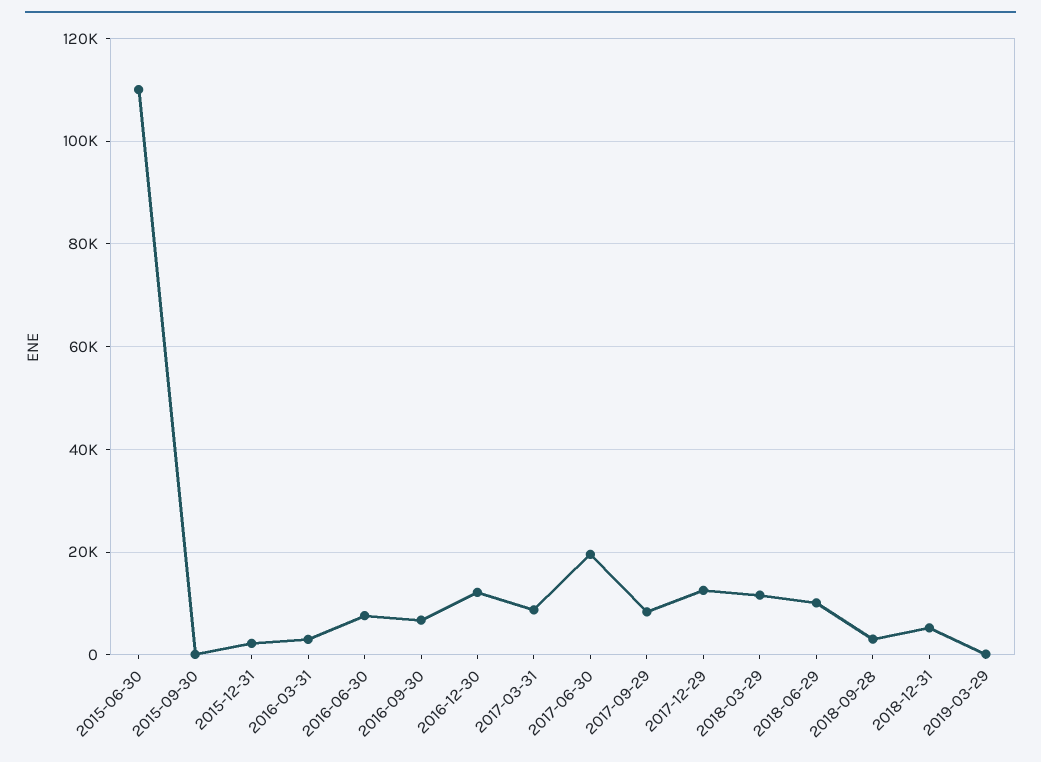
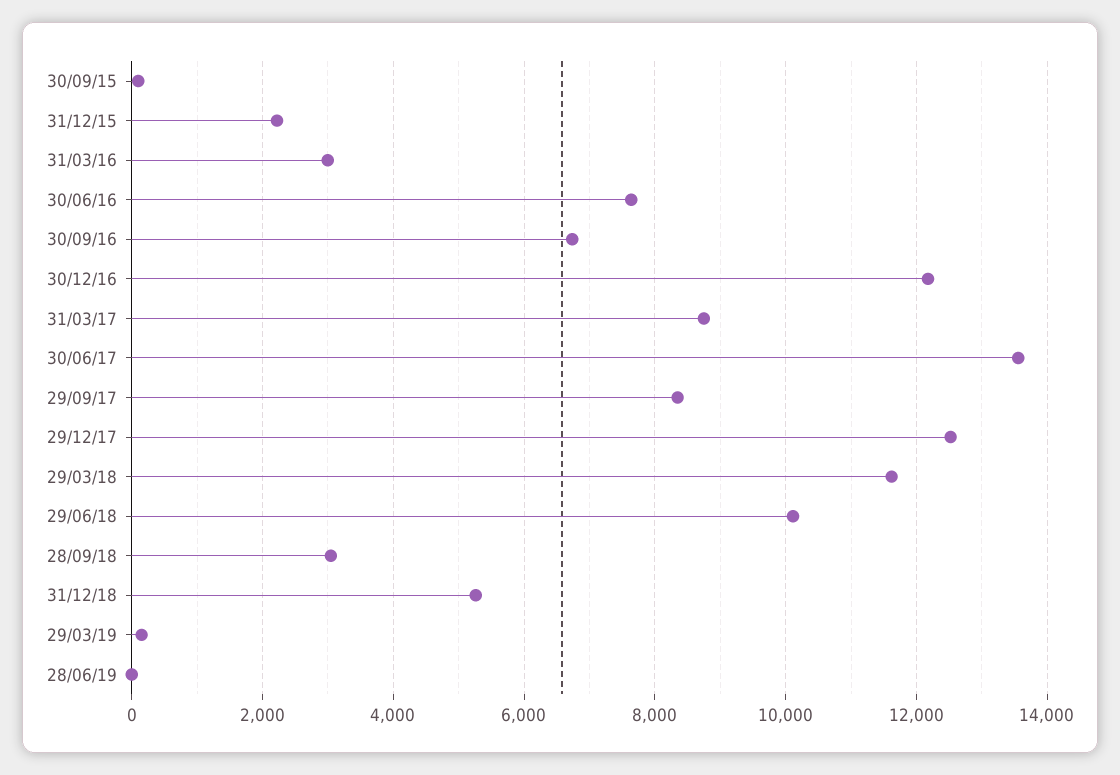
2015-06-30: 110000 -> none
2017-06-30: 20000 -> 13600
28/06/19: none -> 0

